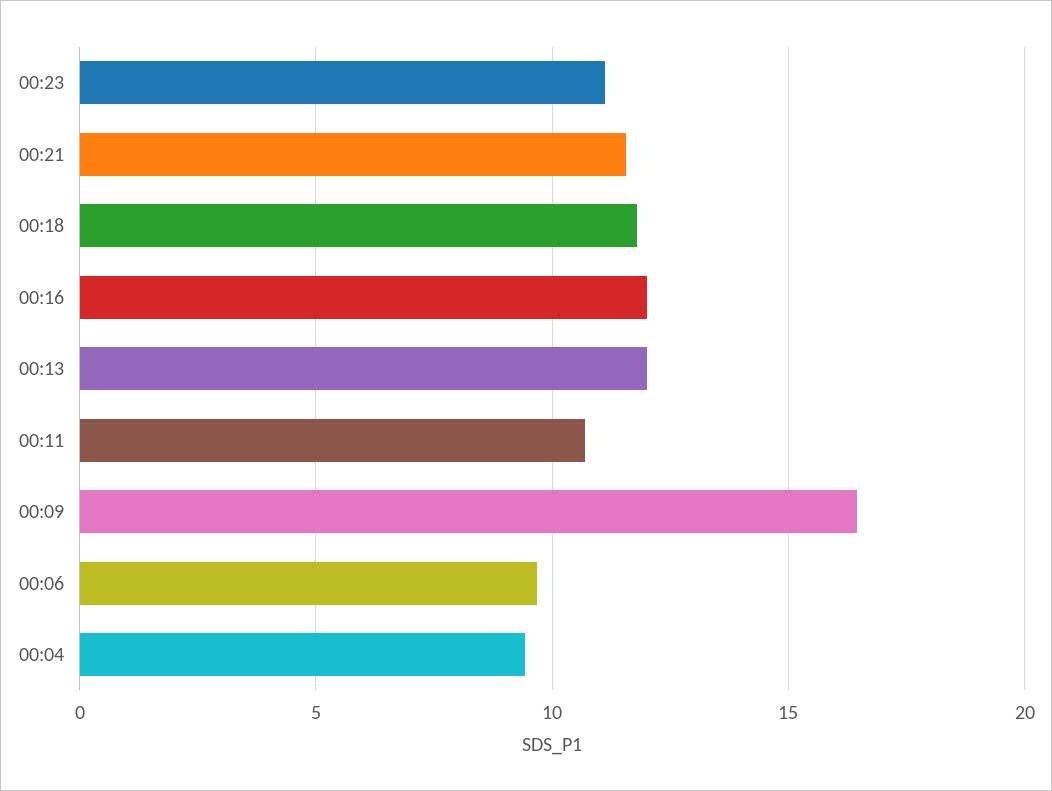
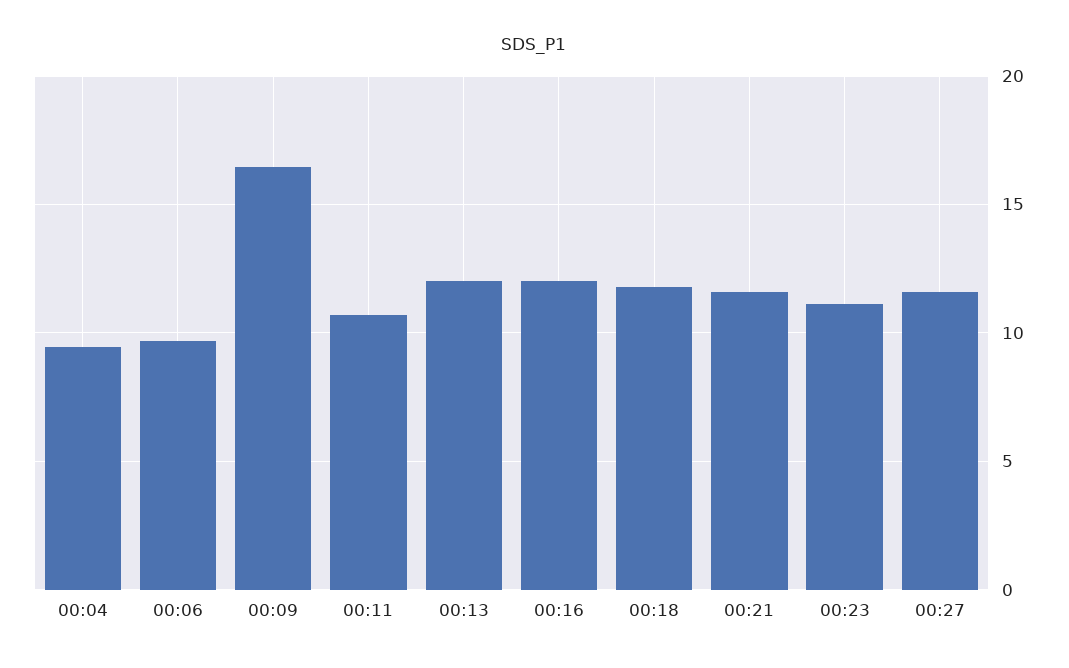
00:27: none -> 11.5

